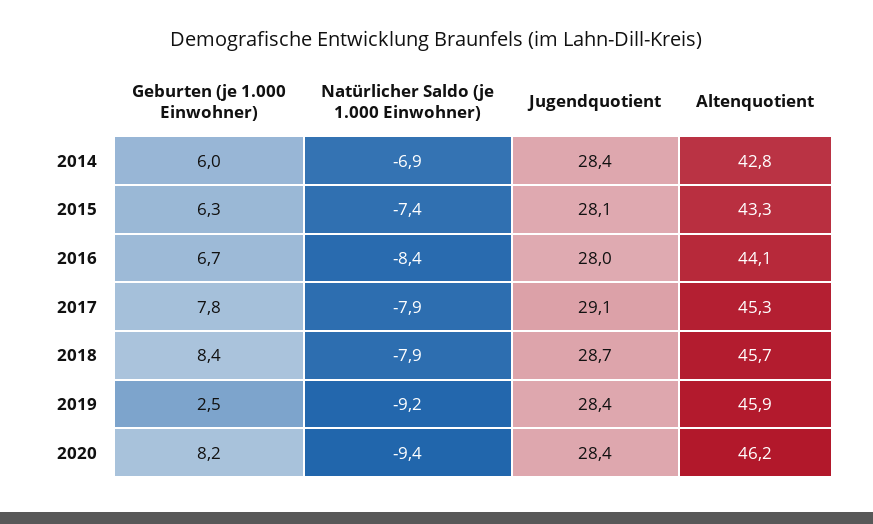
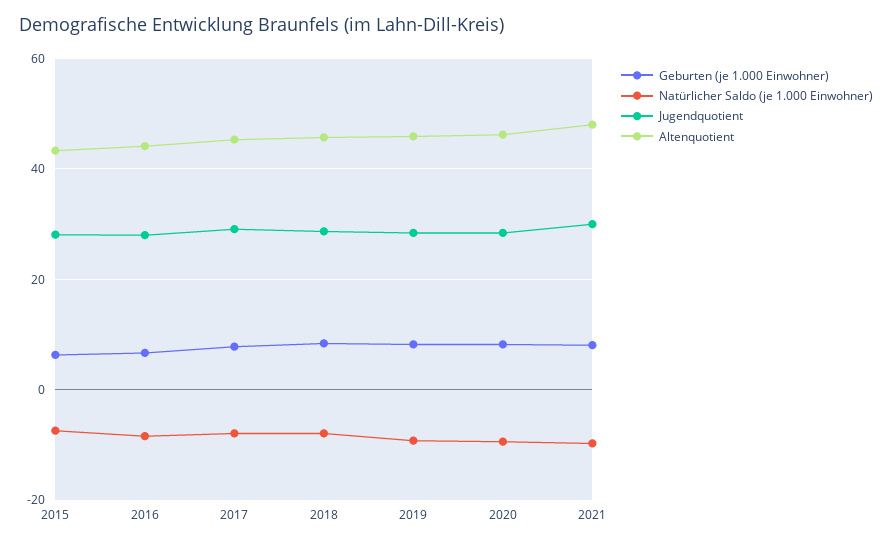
Geburten (je 1.000 Einwohner), 2014: 6 -> none
Natürlicher Saldo (je 1.000 Einwohner), 2014: -6.9 -> none
Jugendquotient, 2014: 28.4 -> none
Altenquotient, 2014: 42.8 -> none
Geburten (je 1.000 Einwohner), 2019: 2.5 -> 8
Geburten (je 1.000 Einwohner), 2021: none -> 8
Natürlicher Saldo (je 1.000 Einwohner), 2021: none -> -10
Jugendquotient, 2021: none -> 30
Altenquotient, 2021: none -> 48

